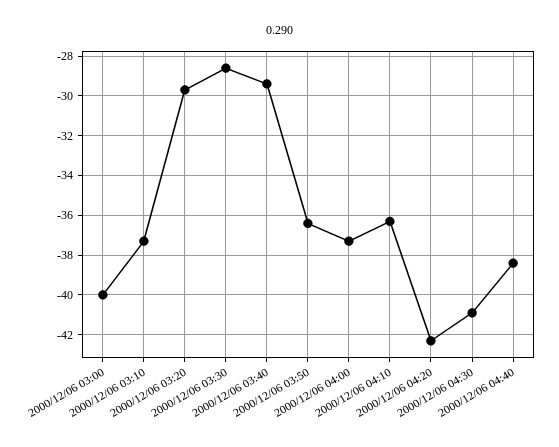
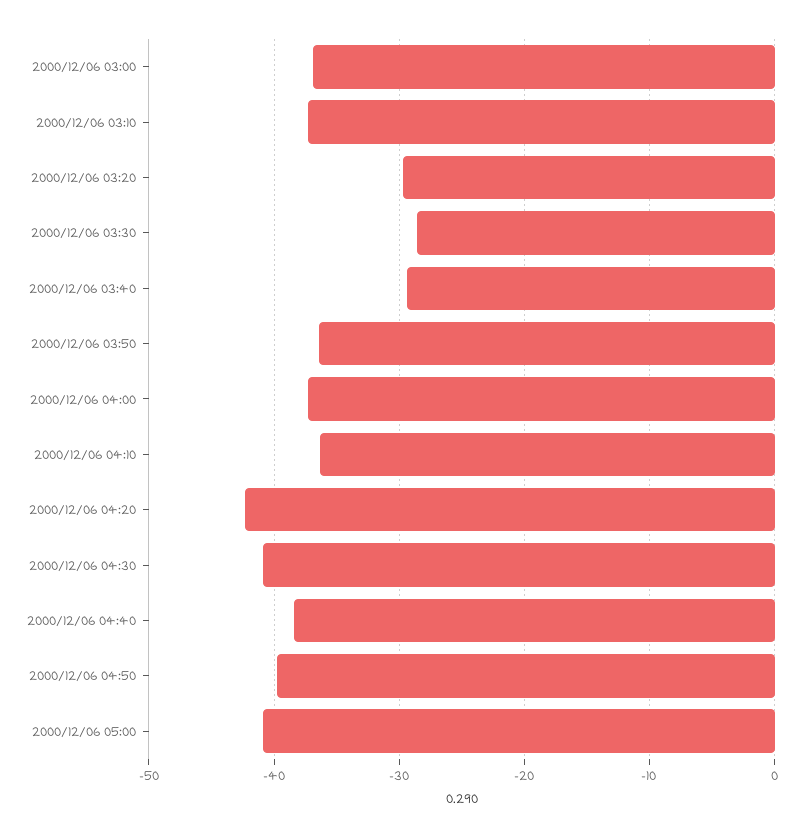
2000/12/06 03:00: -40 -> -37
2000/12/06 04:50: none -> -40
2000/12/06 05:00: none -> -41

